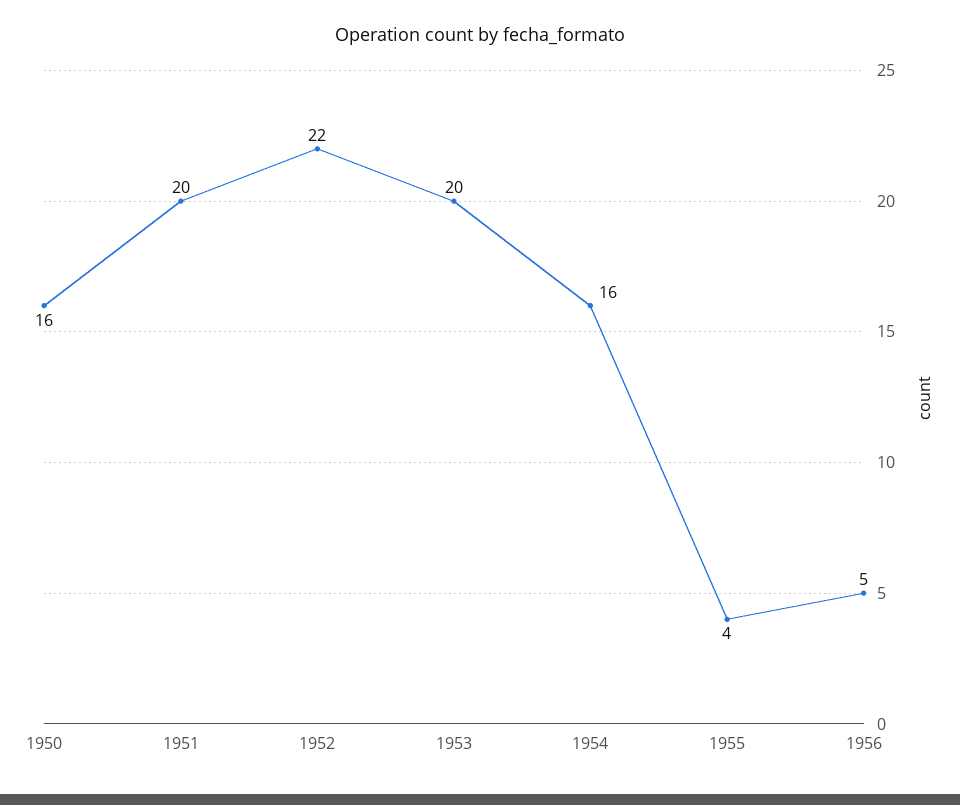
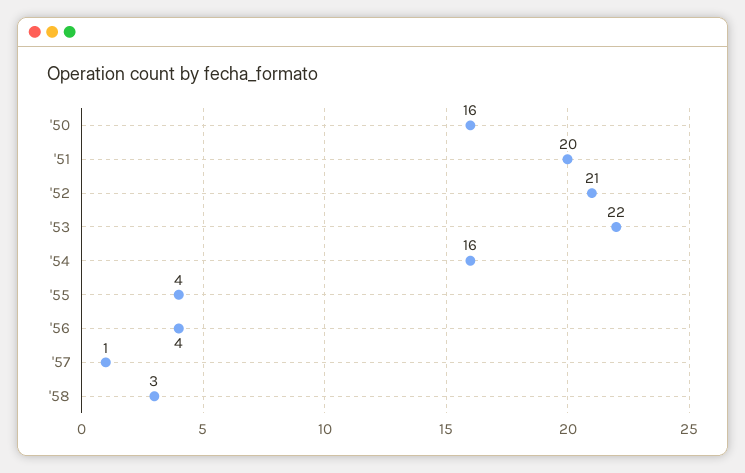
1952: 22 -> 21
1953: 20 -> 22
1956: 5 -> 4
'57: none -> 1
'58: none -> 3

